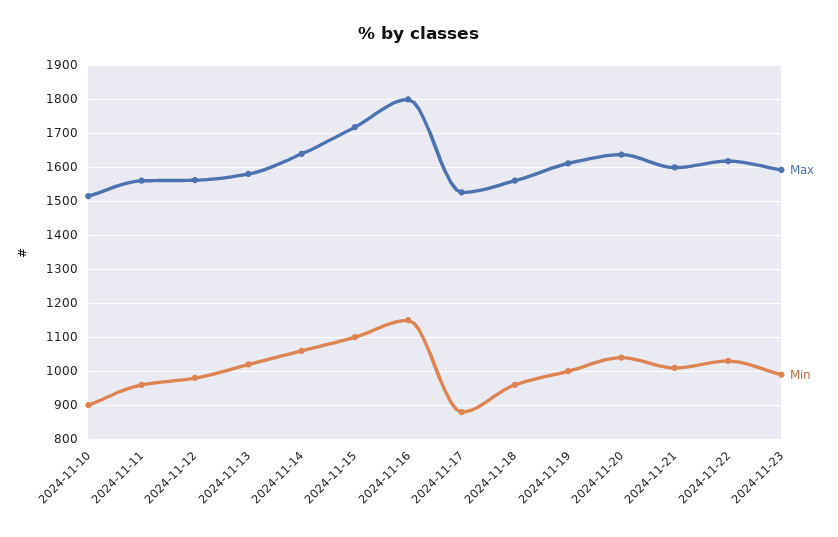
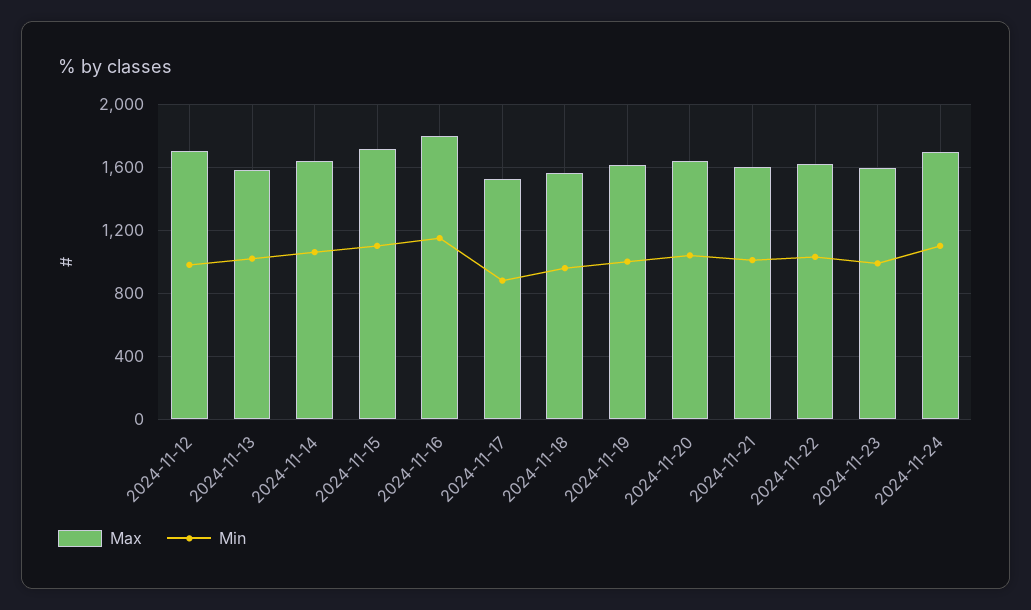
Max, 2024-11-10: 1520 -> none
Min, 2024-11-10: 900 -> none
Max, 2024-11-11: 1560 -> none
Min, 2024-11-11: 960 -> none
Max, 2024-11-12: 1560 -> 1700
Max, 2024-11-24: none -> 1700
Min, 2024-11-24: none -> 1100

